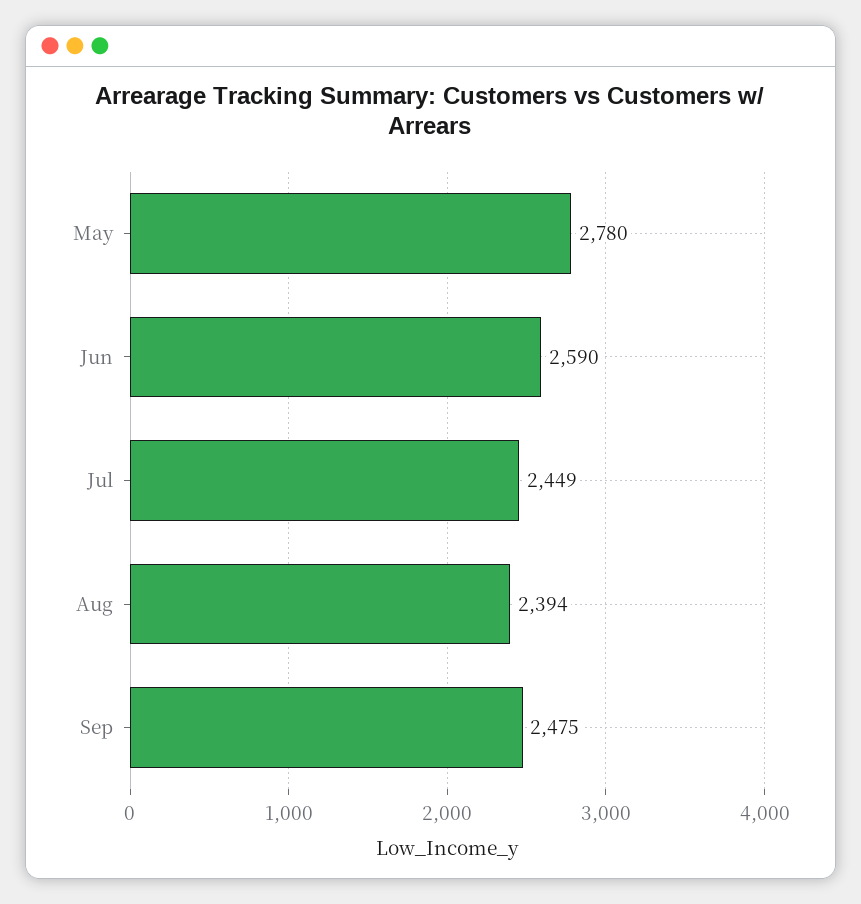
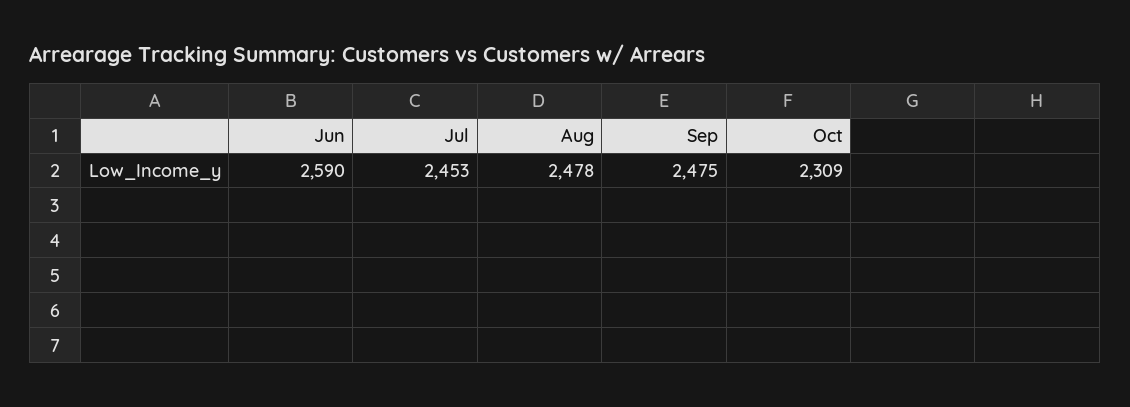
May: 2780 -> none
Jul: 2449 -> 2453
Aug: 2394 -> 2478
Oct: none -> 2309

